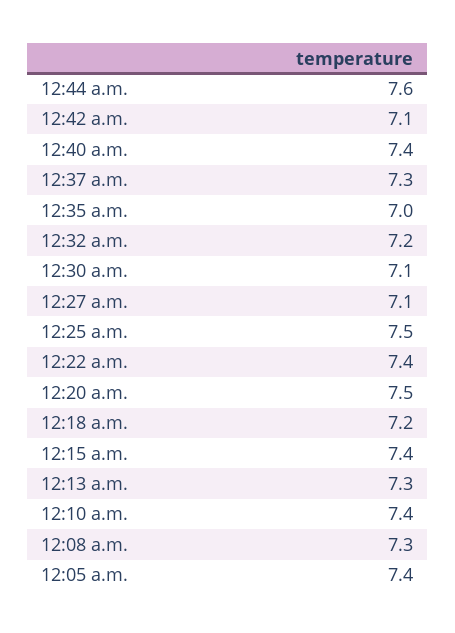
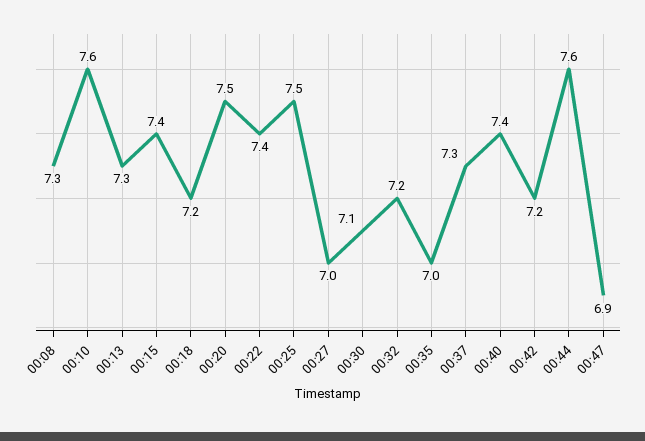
12:42 a.m.: 7.1 -> 7.2
12:27 a.m.: 7.1 -> 7
12:10 a.m.: 7.4 -> 7.6
12:05 a.m.: 7.4 -> none
00:47: none -> 6.9

